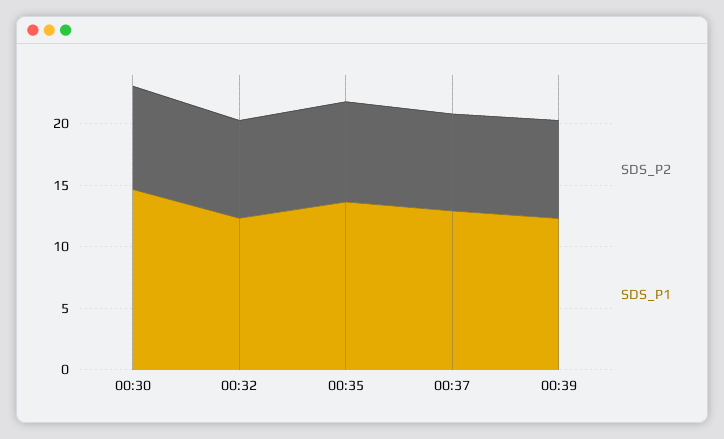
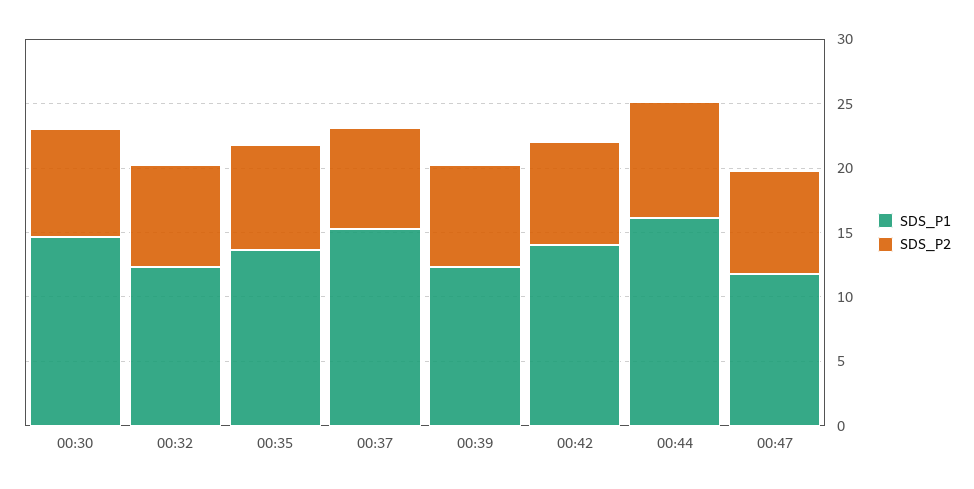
SDS_P1, 00:37: 13 -> 15
SDS_P1, 00:42: none -> 14
SDS_P2, 00:42: none -> 8
SDS_P1, 00:44: none -> 16
SDS_P2, 00:44: none -> 9
SDS_P1, 00:47: none -> 12
SDS_P2, 00:47: none -> 8

